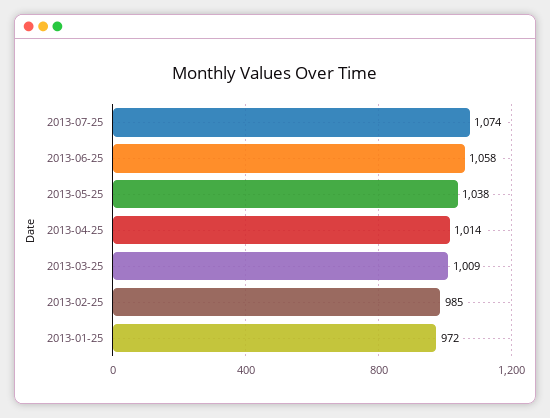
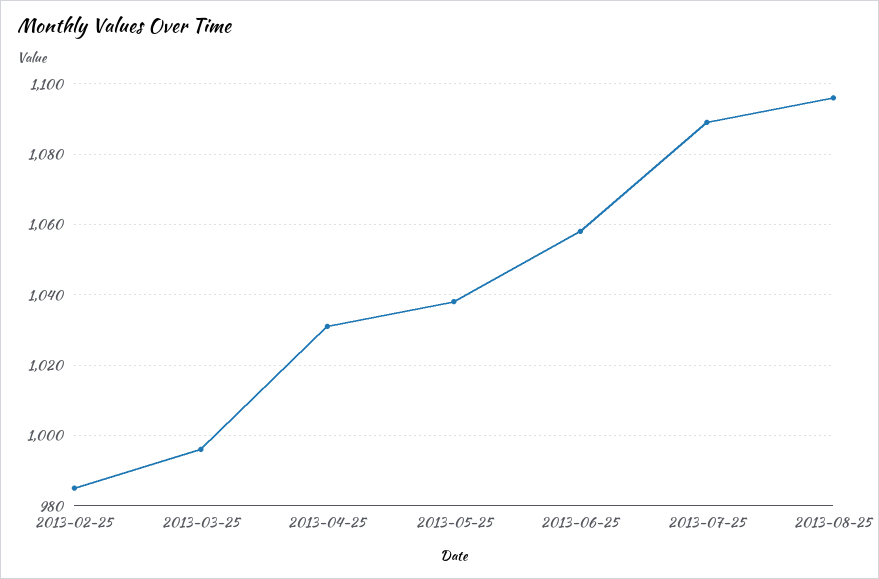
2013-07-25: 1074 -> 1090
2013-04-25: 1014 -> 1030
2013-03-25: 1009 -> 995
2013-01-25: 972 -> none
2013-08-25: none -> 1095

